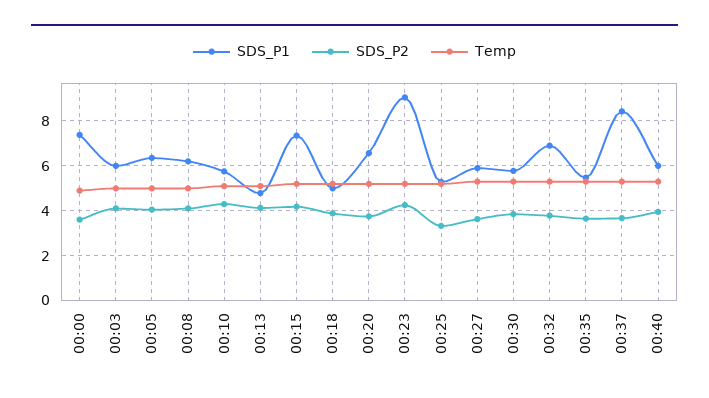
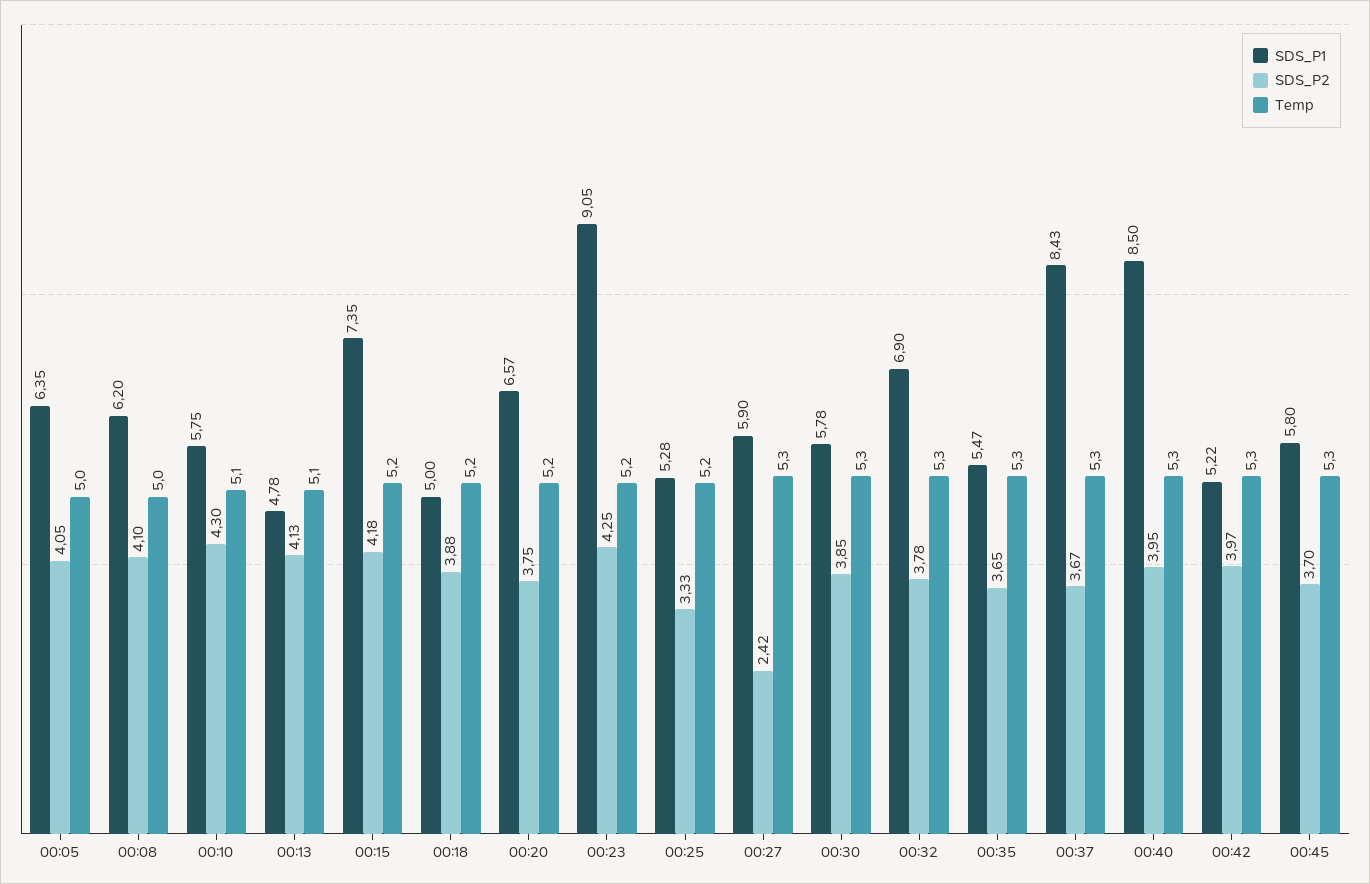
SDS_P1, 00:00: 7.5 -> none
SDS_P2, 00:00: 3.5 -> none
Temp, 00:00: 5 -> none
SDS_P1, 00:03: 6 -> none
SDS_P2, 00:03: 4 -> none
Temp, 00:03: 5 -> none
SDS_P2, 00:27: 3.5 -> 2.42
SDS_P1, 00:40: 6 -> 8.5
SDS_P1, 00:42: none -> 5.22
SDS_P2, 00:42: none -> 3.97
Temp, 00:42: none -> 5.3
SDS_P1, 00:45: none -> 5.8
SDS_P2, 00:45: none -> 3.7
Temp, 00:45: none -> 5.3

